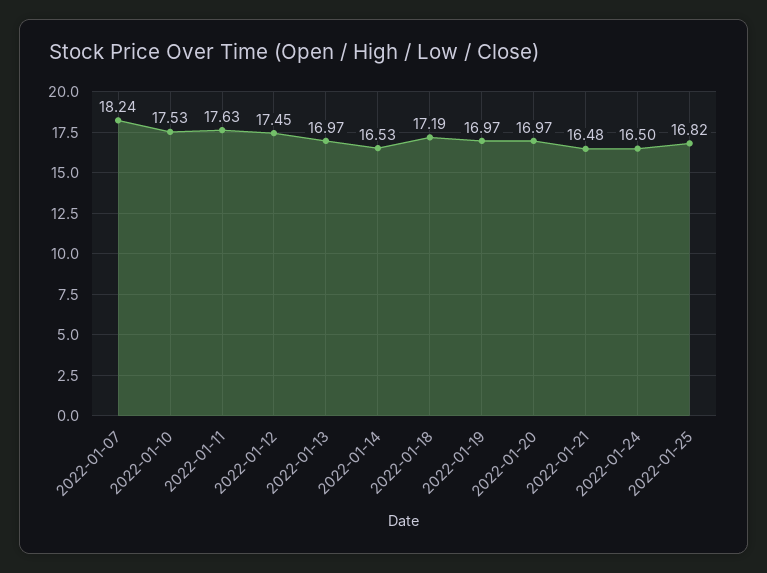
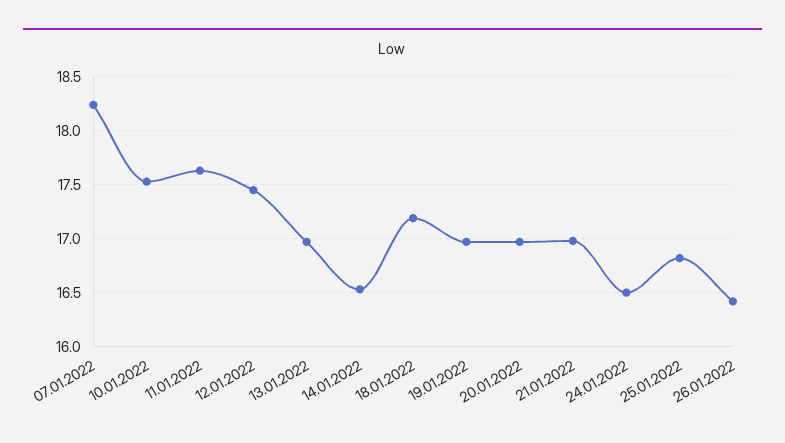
2022-01-21: 16.48 -> 17
26.01.2022: none -> 16.4

